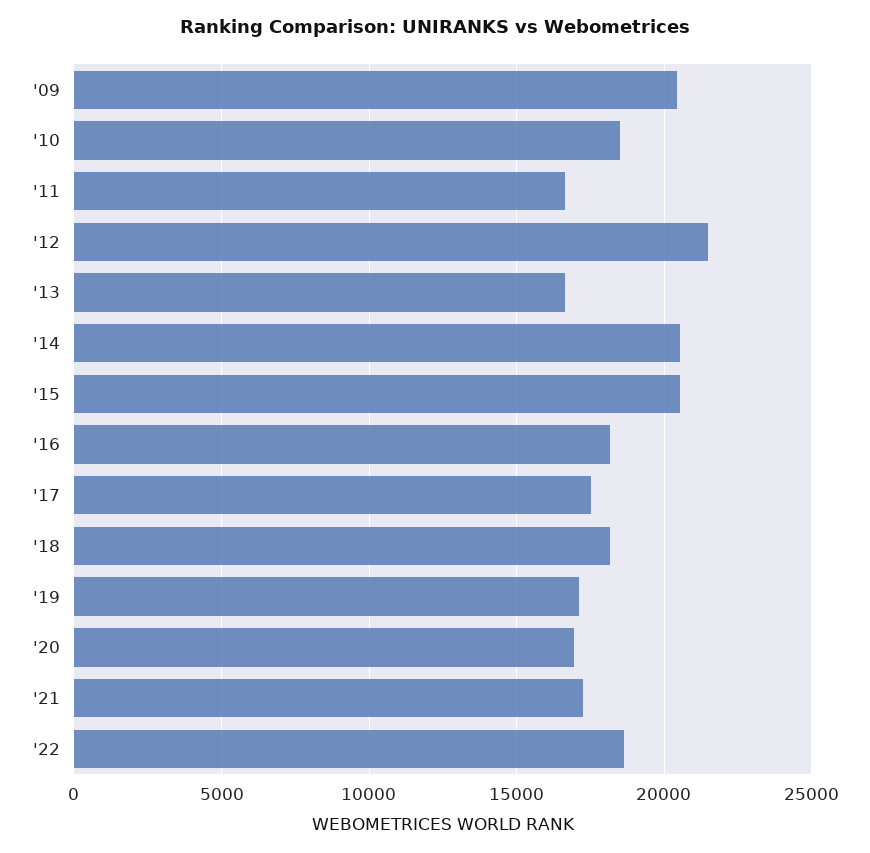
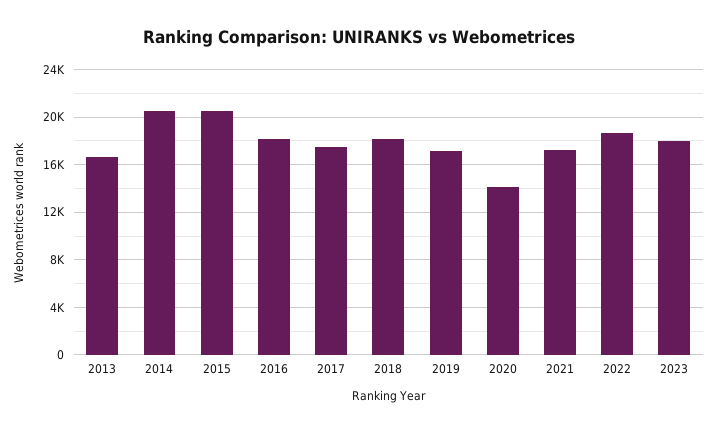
'09: 20500 -> none
'10: 18500 -> none
'11: 16500 -> none
'12: 21500 -> none
'20: 17000 -> 14000
2023: none -> 18000

